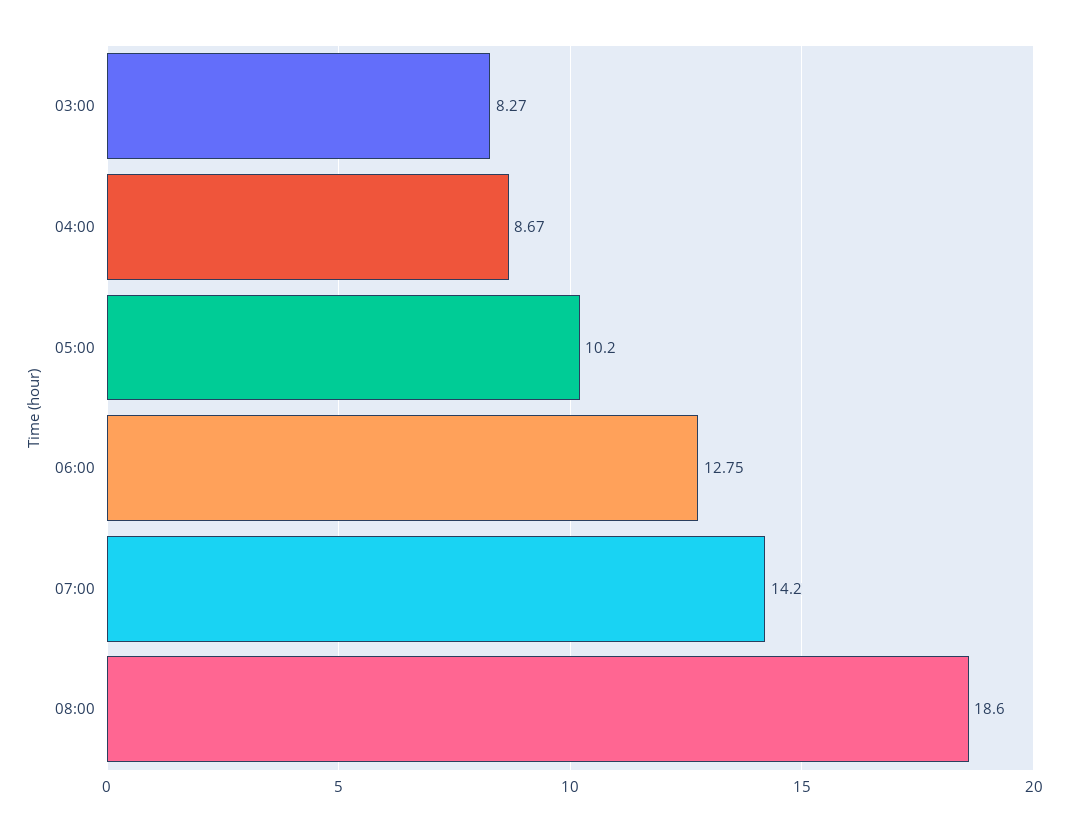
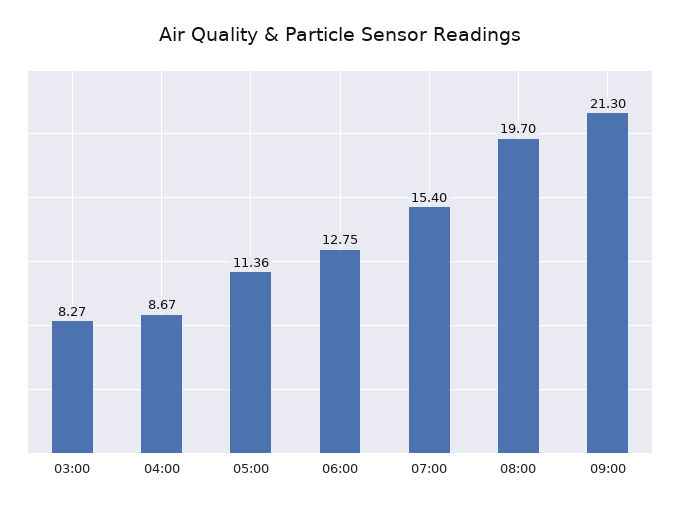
05:00: 10.2 -> 11.36
07:00: 14.2 -> 15.4
08:00: 18.6 -> 19.7
09:00: none -> 21.3

